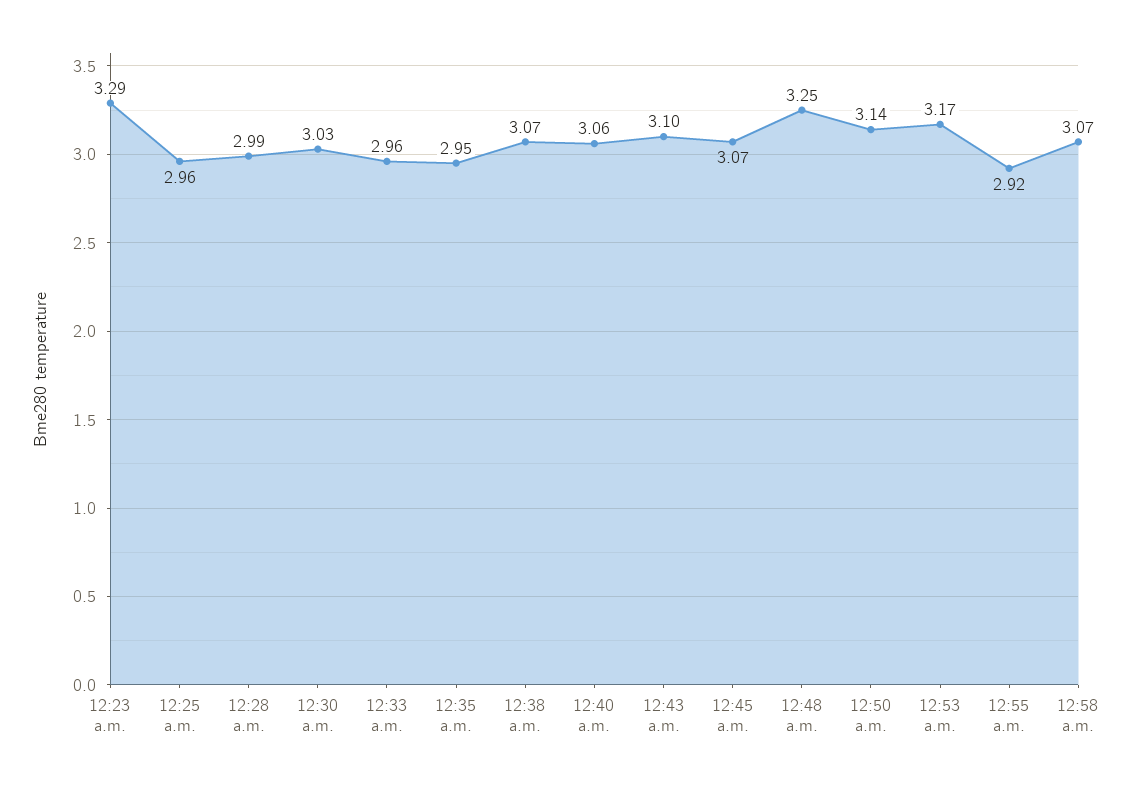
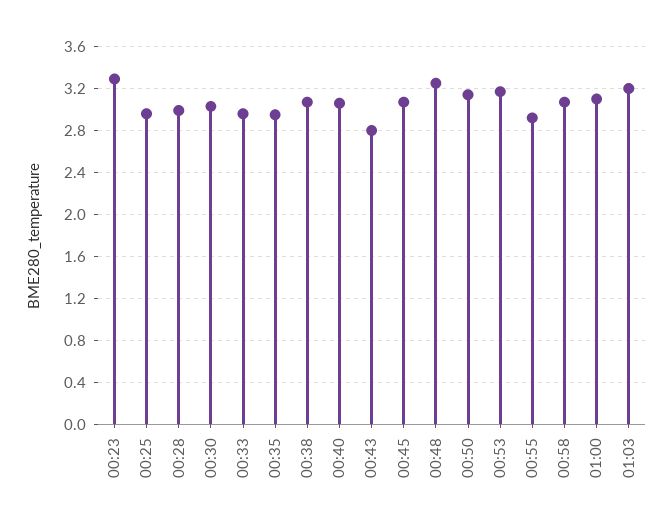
12:43 a.m.: 3.1 -> 2.8
01:00: none -> 3.1
01:03: none -> 3.2

